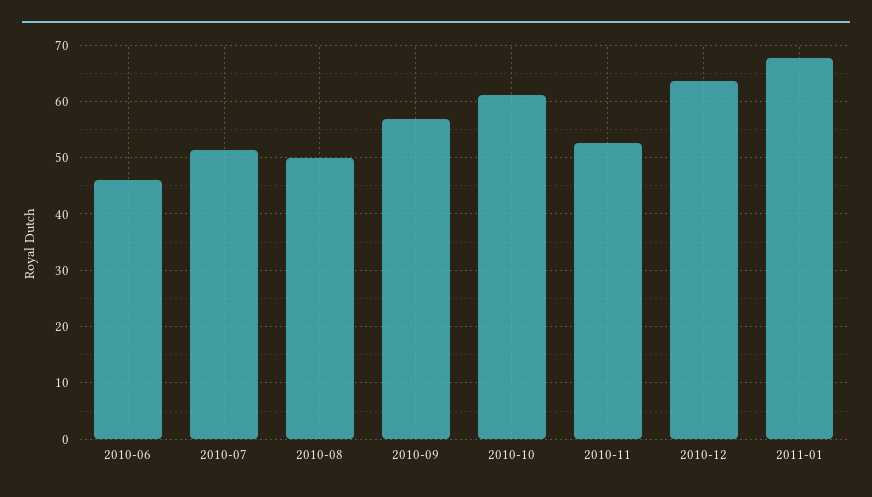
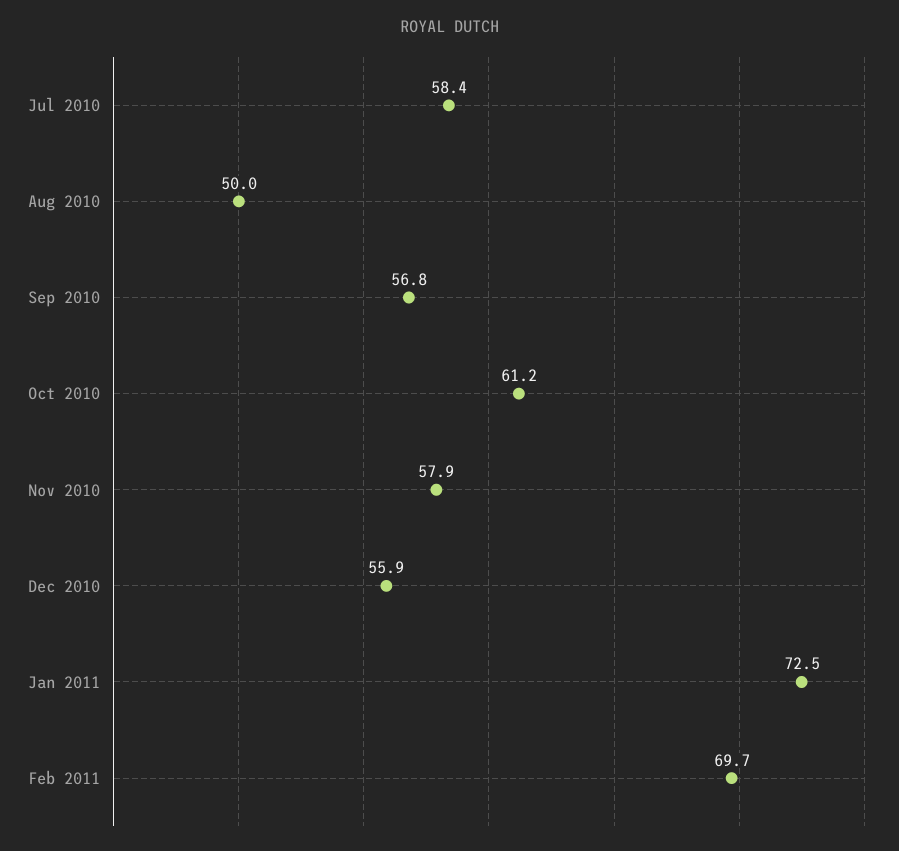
2010-06: 46 -> none
2010-07: 52 -> 58.4
2010-11: 52 -> 57.9
2010-12: 64 -> 55.9
2011-01: 68 -> 72.5
Feb 2011: none -> 69.7

